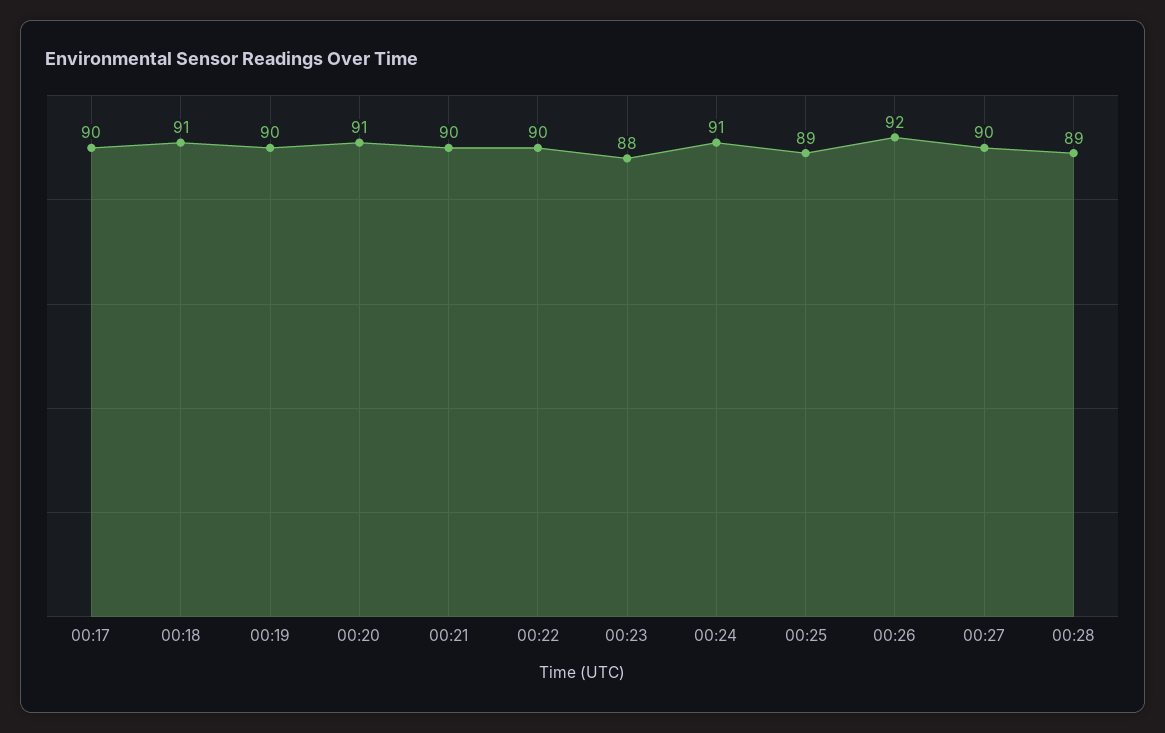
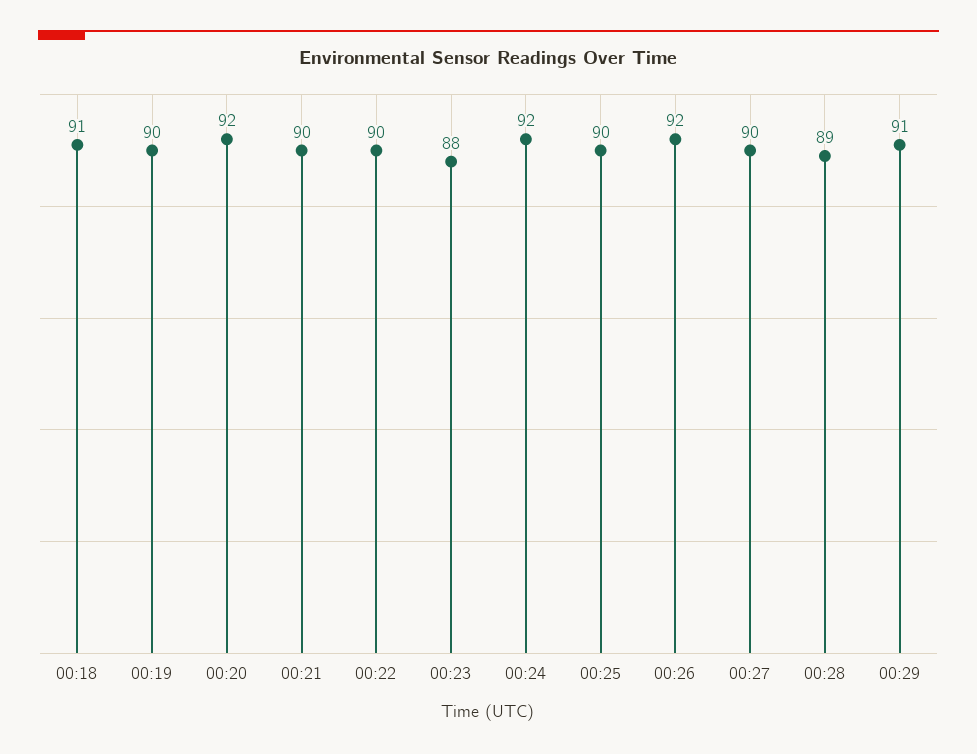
00:17: 90 -> none
00:20: 91 -> 92
00:24: 91 -> 92
00:25: 89 -> 90
00:29: none -> 91

